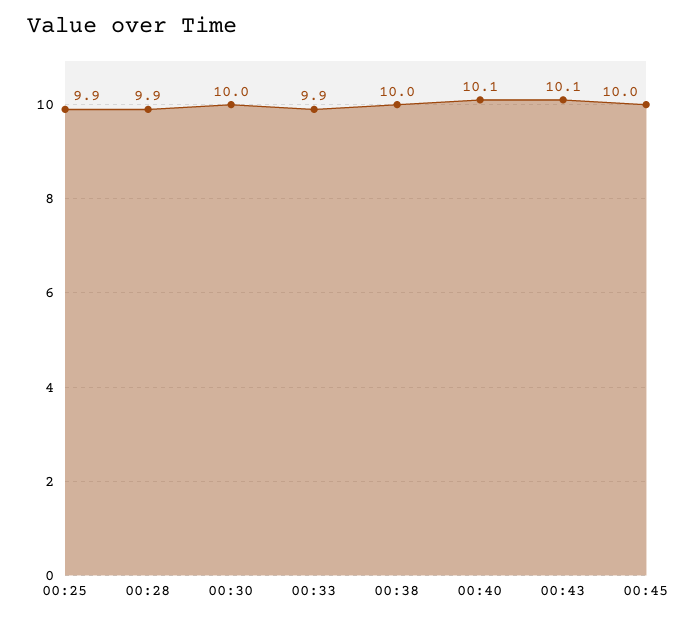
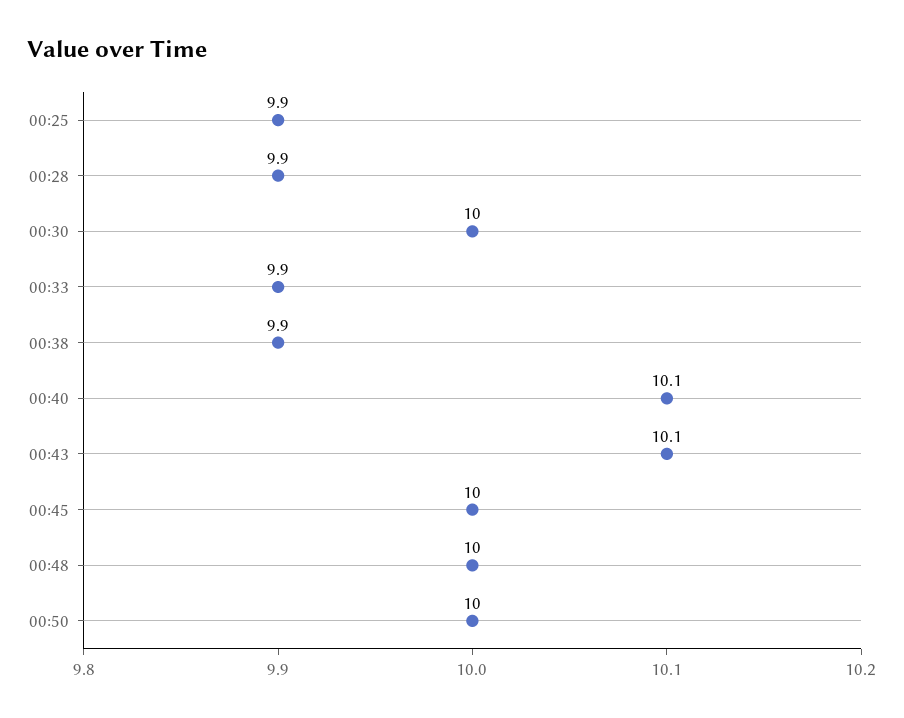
00:38: 10 -> 9.9
00:48: none -> 10
00:50: none -> 10

